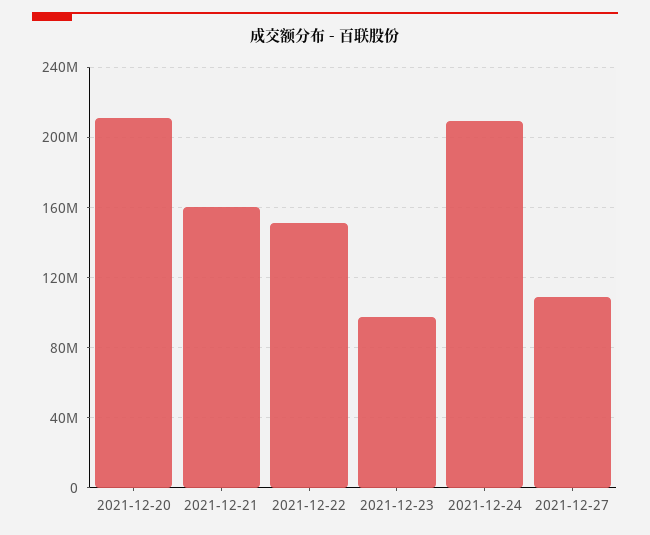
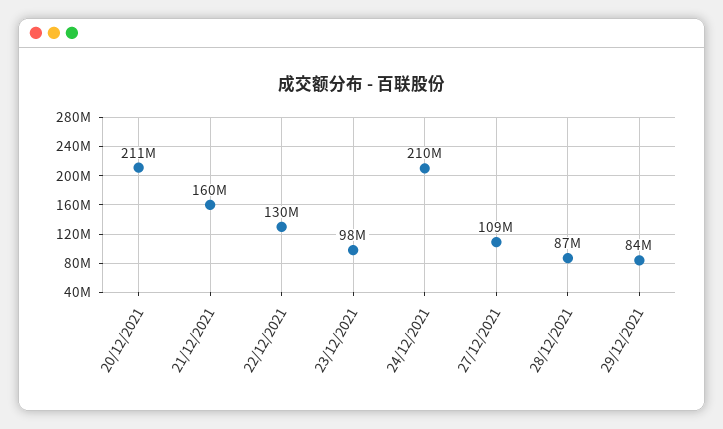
2021-12-22: 150000000 -> 130000000
28/12/2021: none -> 87000000
29/12/2021: none -> 84000000

